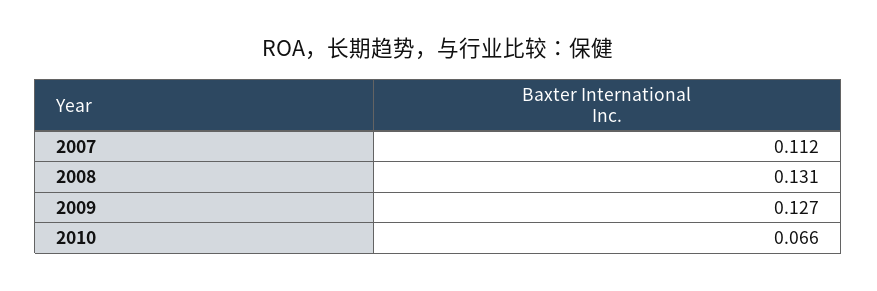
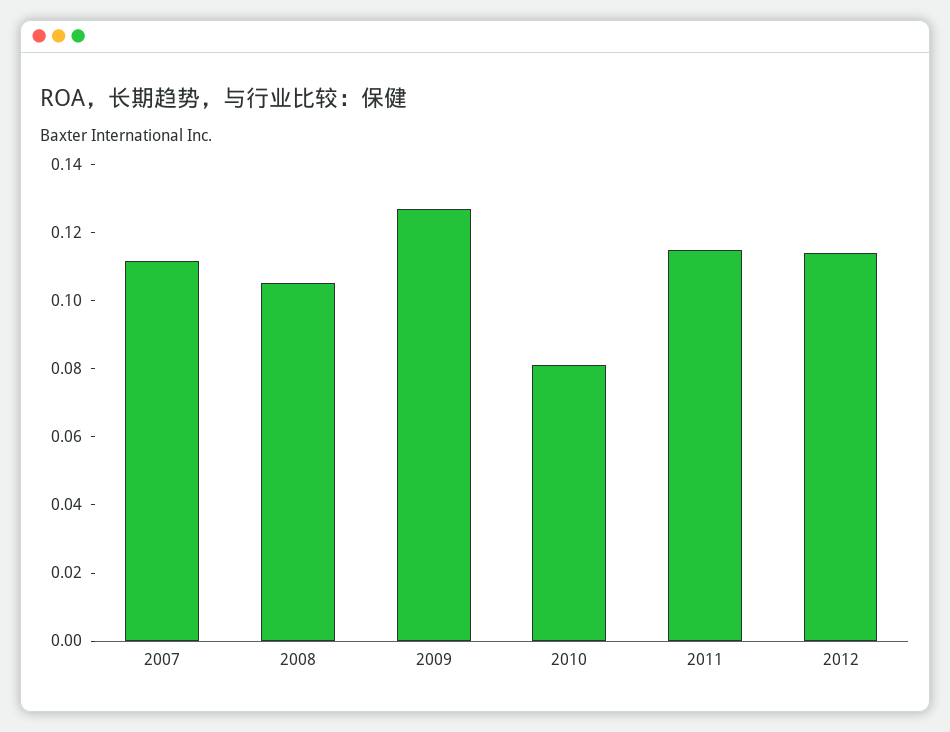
2008: 0.131 -> 0.105
2010: 0.066 -> 0.08
2011: none -> 0.115
2012: none -> 0.115

